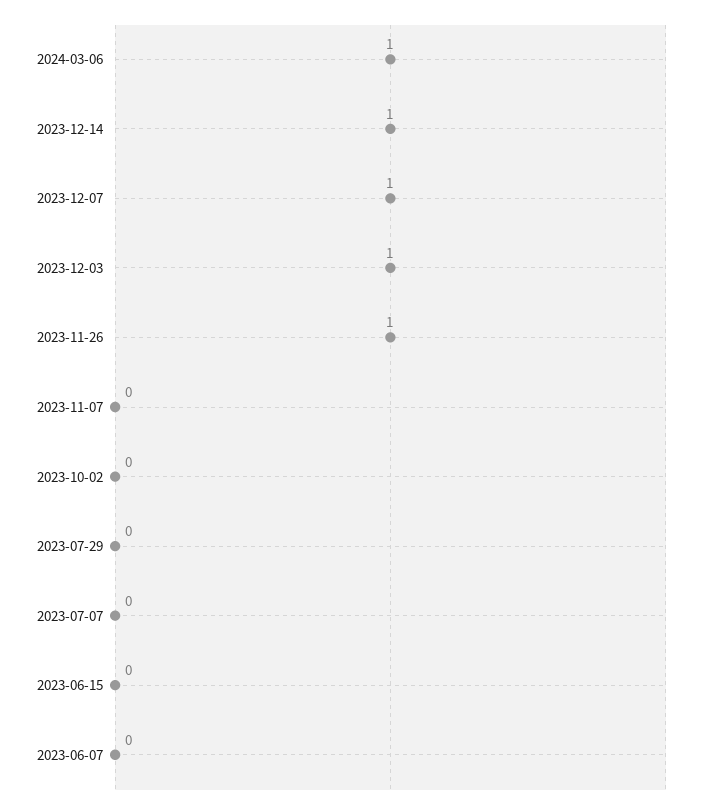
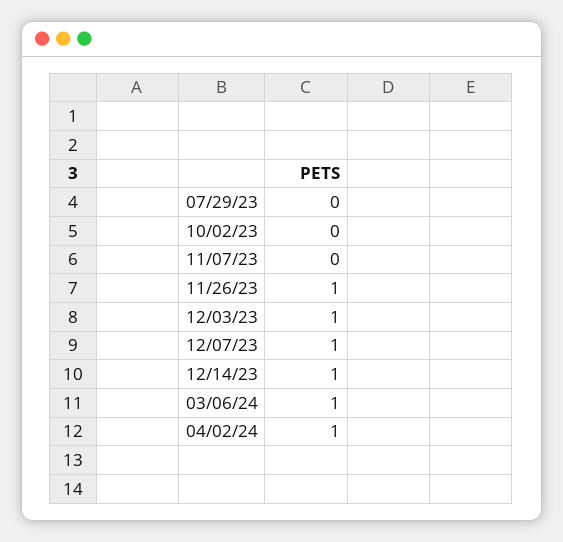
2023-07-07: 0 -> none
2023-06-15: 0 -> none
2023-06-07: 0 -> none
04/02/24: none -> 1

